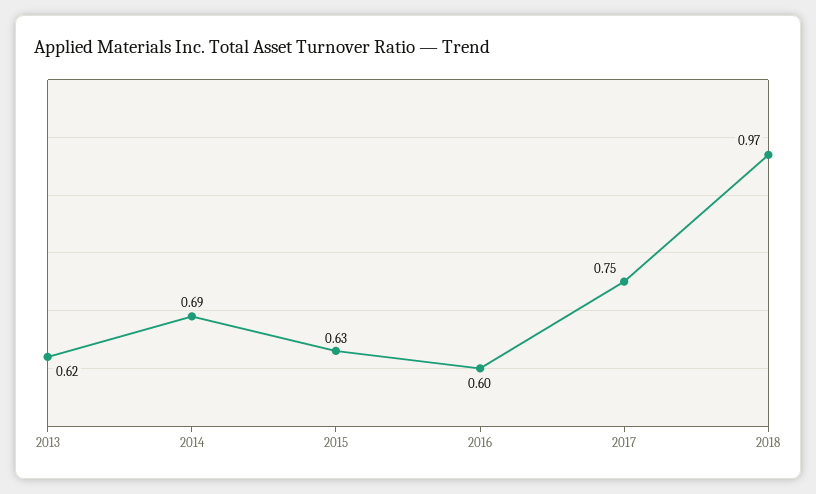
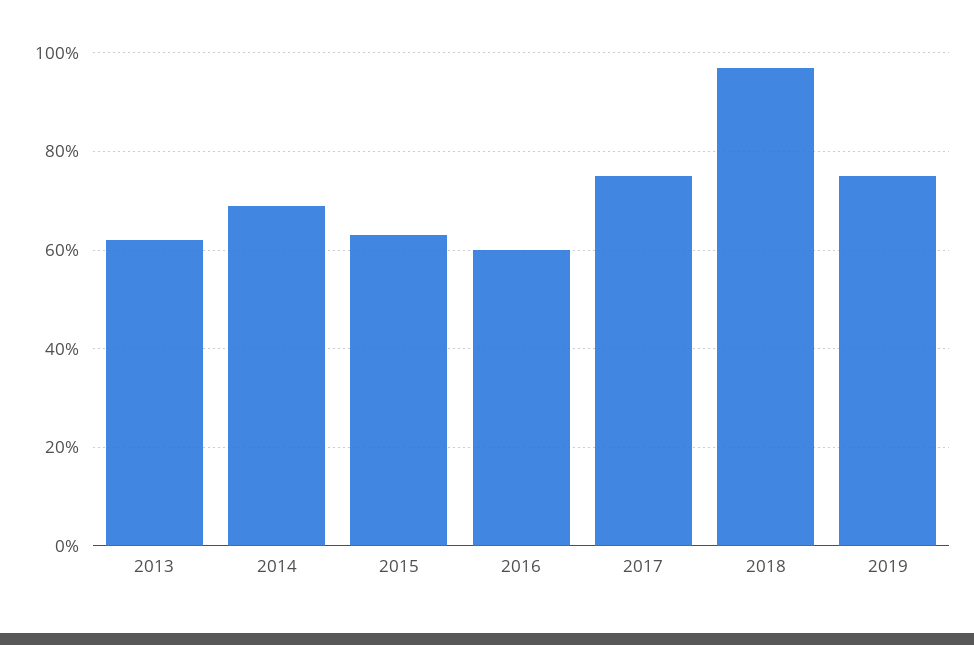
2019: none -> 0.75

